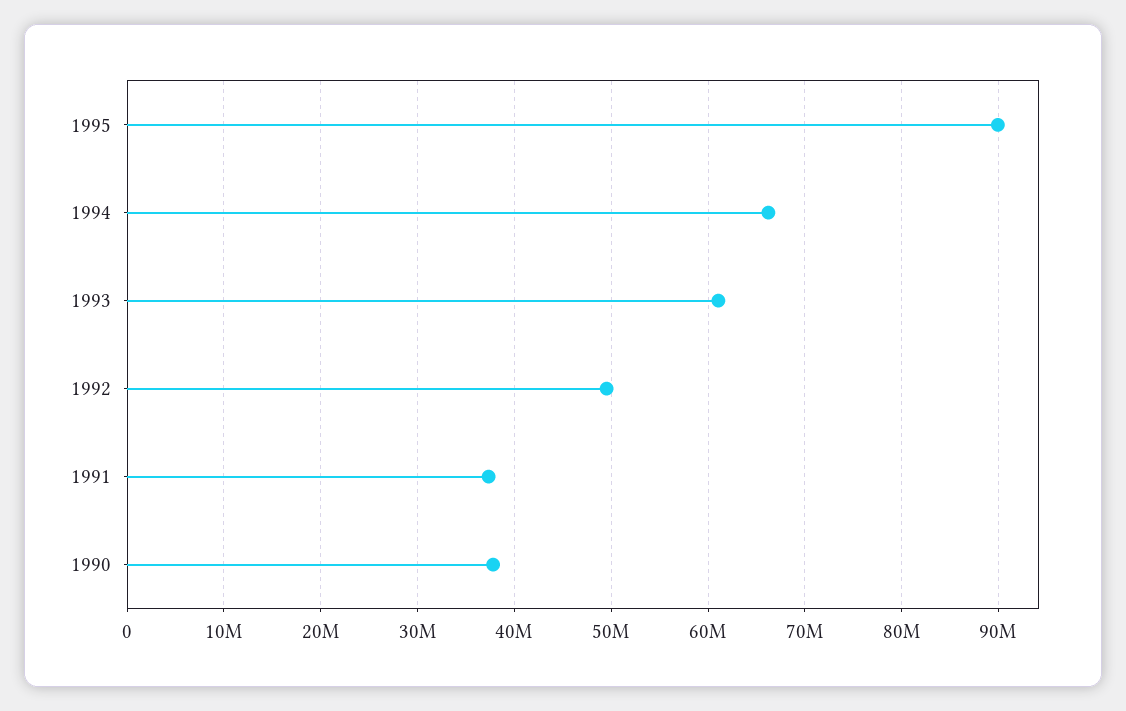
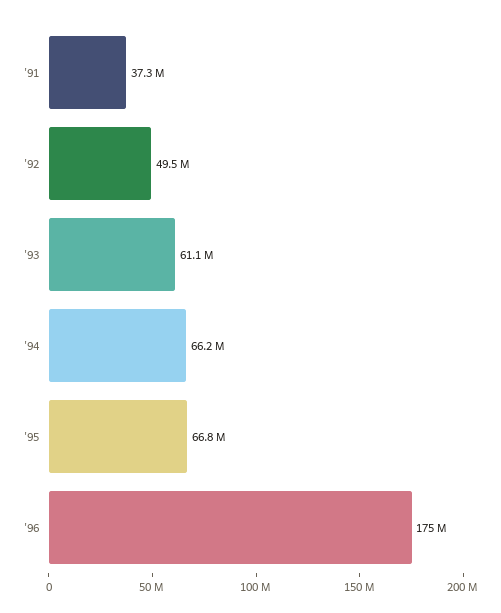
1995: 90000000 -> 66800000
1990: 38000000 -> none
'96: none -> 175000000

